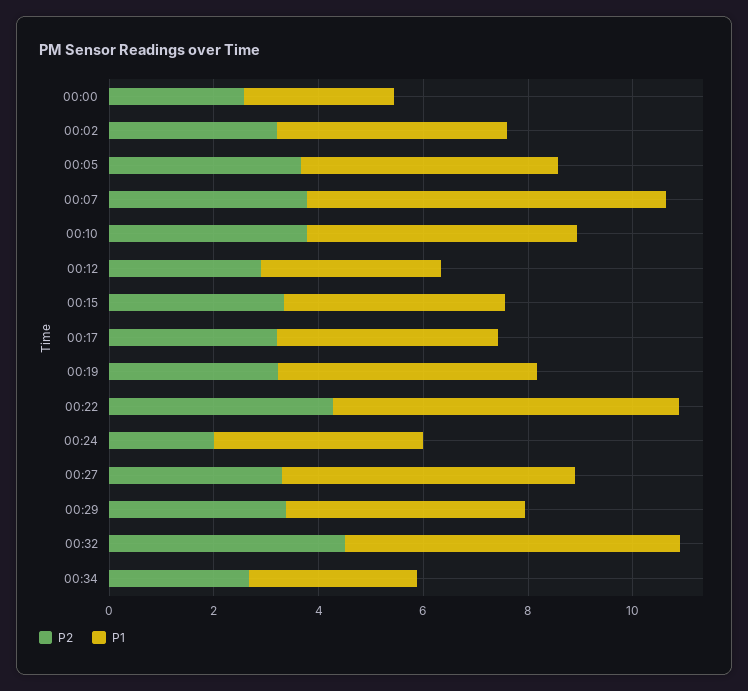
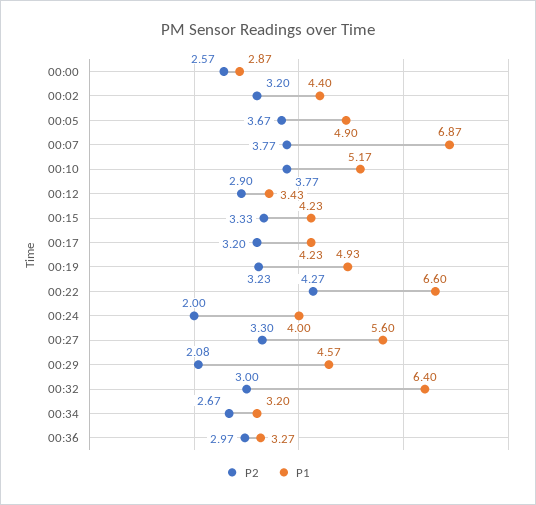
P2, 00:29: 3.5 -> 2.08
P2, 00:32: 4.5 -> 3
P2, 00:36: none -> 2.97
P1, 00:36: none -> 3.27

